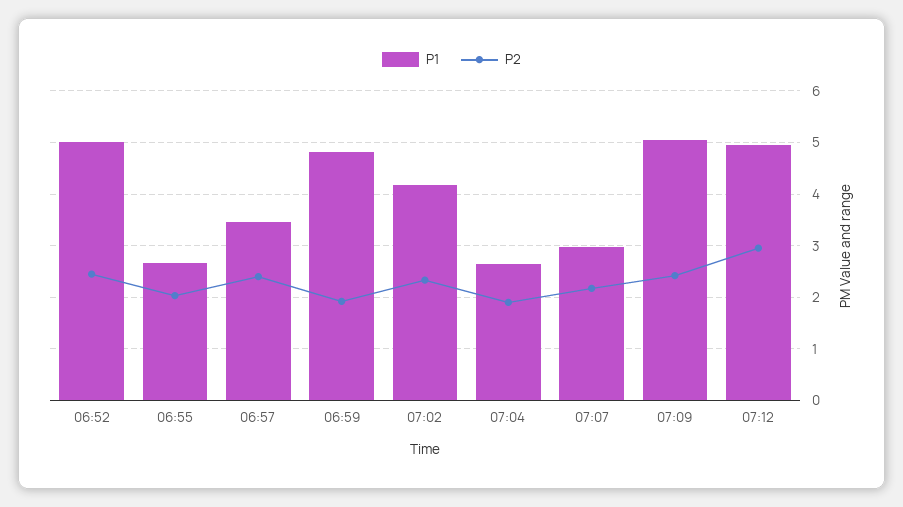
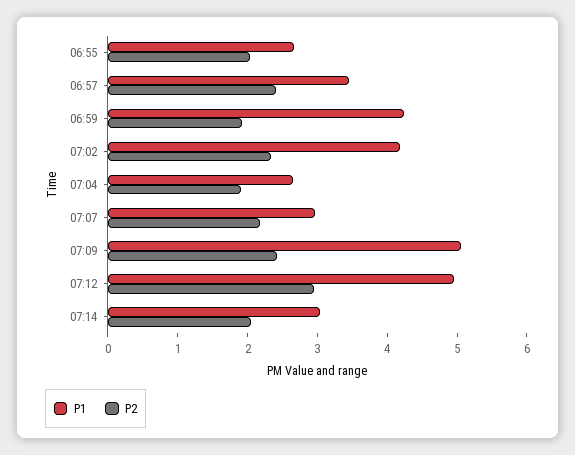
P1, 06:52: 5 -> none
P2, 06:52: 2.4 -> none
P1, 06:59: 4.8 -> 4.2
P1, 07:14: none -> 3
P2, 07:14: none -> 2

